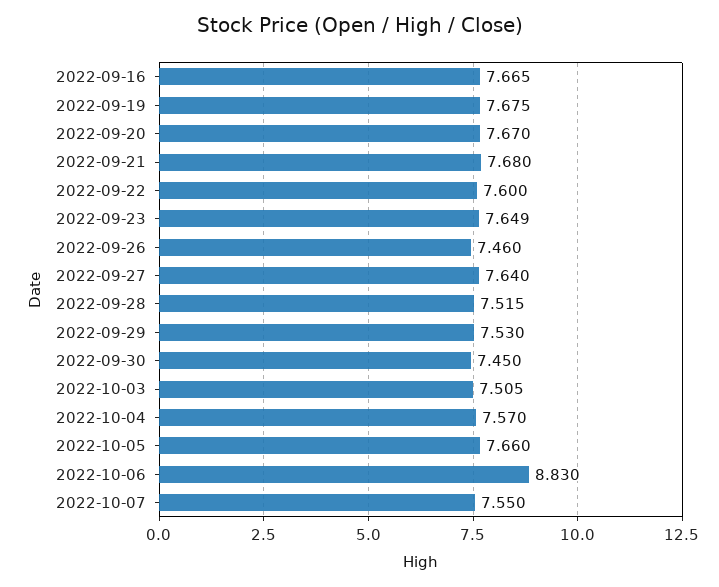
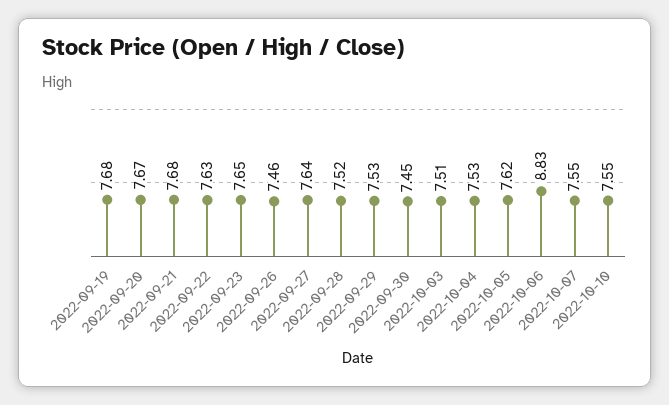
2022-09-16: 7.665 -> none
2022-09-22: 7.6 -> 7.63
2022-10-04: 7.57 -> 7.53
2022-10-05: 7.66 -> 7.62
2022-10-10: none -> 7.55

